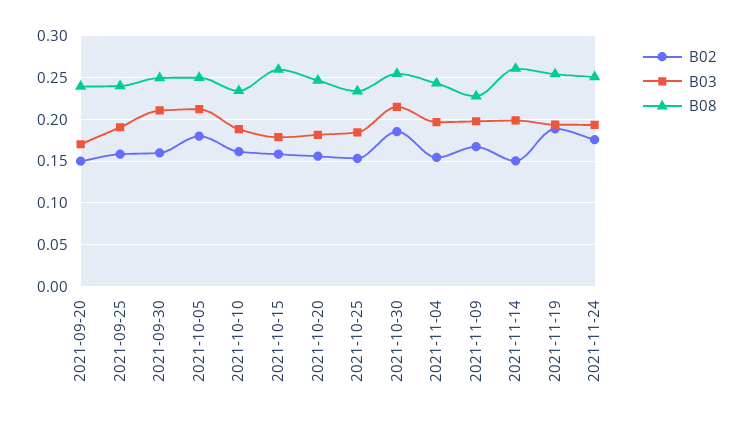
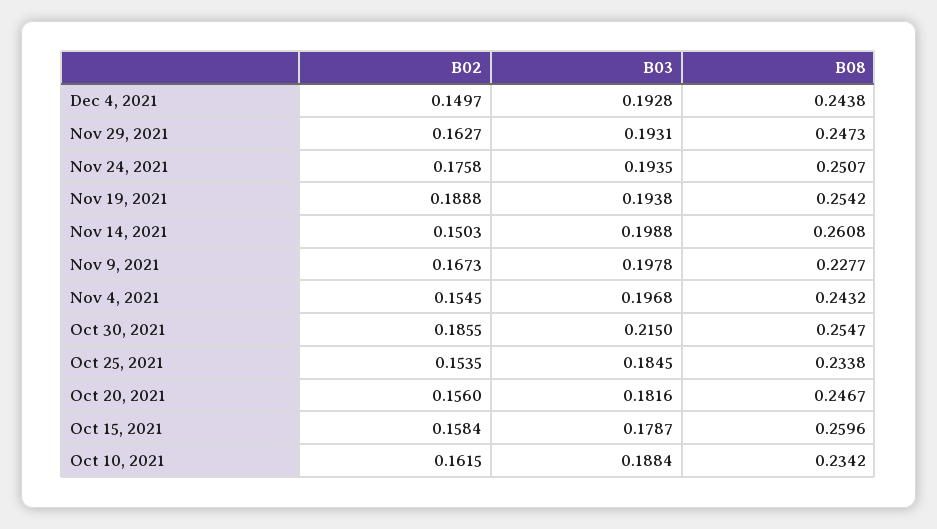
B02, 2021-09-20: 0.15 -> none
B03, 2021-09-20: 0.17 -> none
B08, 2021-09-20: 0.24 -> none
B02, 2021-09-25: 0.16 -> none
B03, 2021-09-25: 0.19 -> none
B08, 2021-09-25: 0.24 -> none
B02, 2021-09-30: 0.16 -> none
B03, 2021-09-30: 0.21 -> none
B08, 2021-09-30: 0.25 -> none
B02, 2021-10-05: 0.18 -> none
B03, 2021-10-05: 0.21 -> none
B08, 2021-10-05: 0.25 -> none
B02, Dec 4, 2021: none -> 0.1497
B03, Dec 4, 2021: none -> 0.1928
B08, Dec 4, 2021: none -> 0.2438
B02, Nov 29, 2021: none -> 0.1627
B03, Nov 29, 2021: none -> 0.1931
B08, Nov 29, 2021: none -> 0.2473

